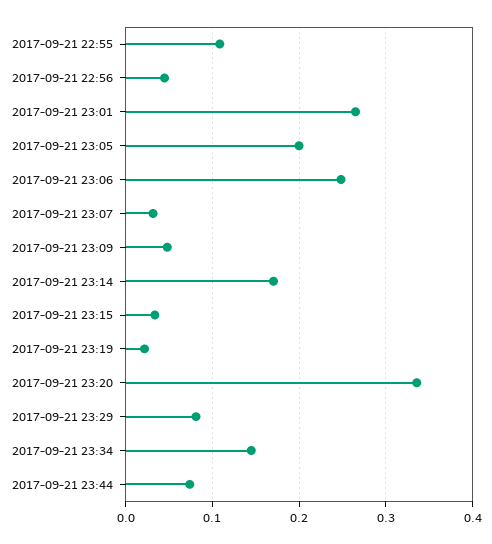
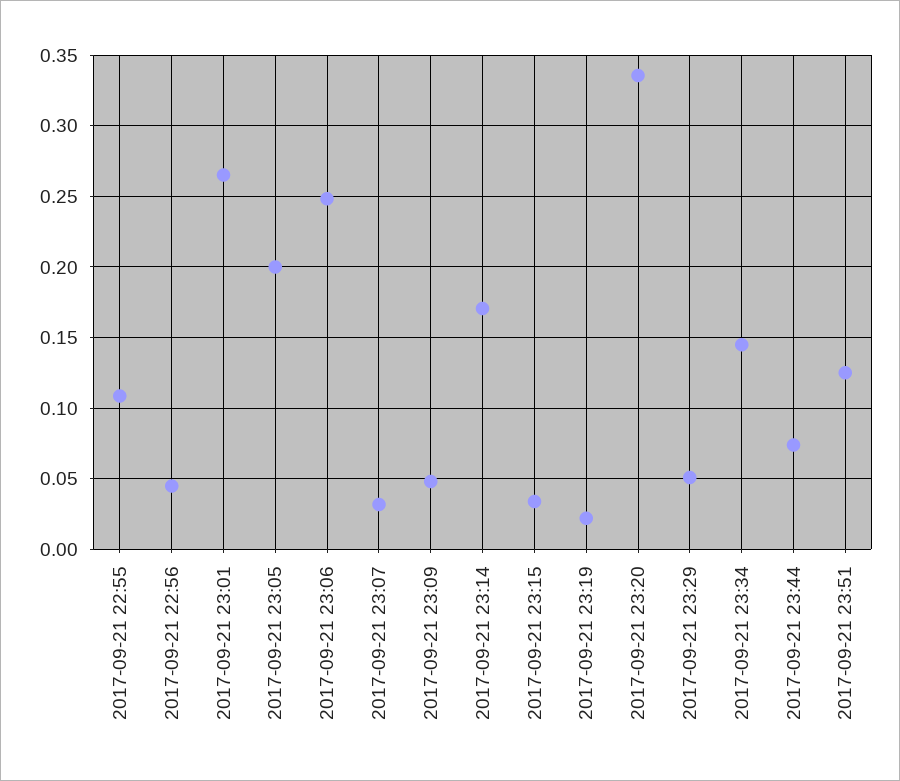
2017-09-21 23:29: 0.08 -> 0.05
2017-09-21 23:51: none -> 0.125

